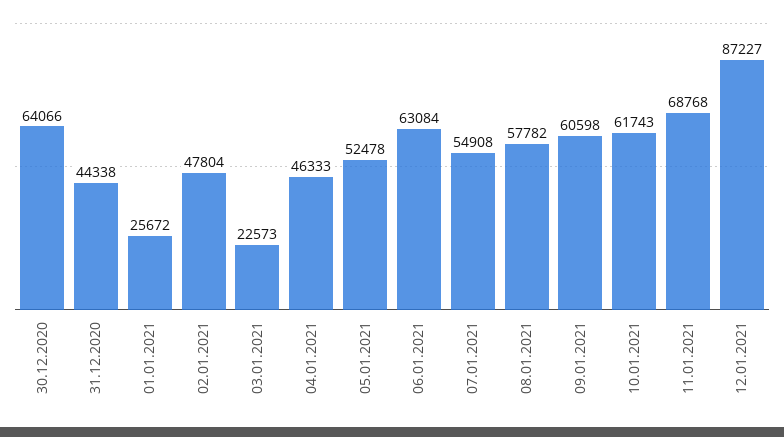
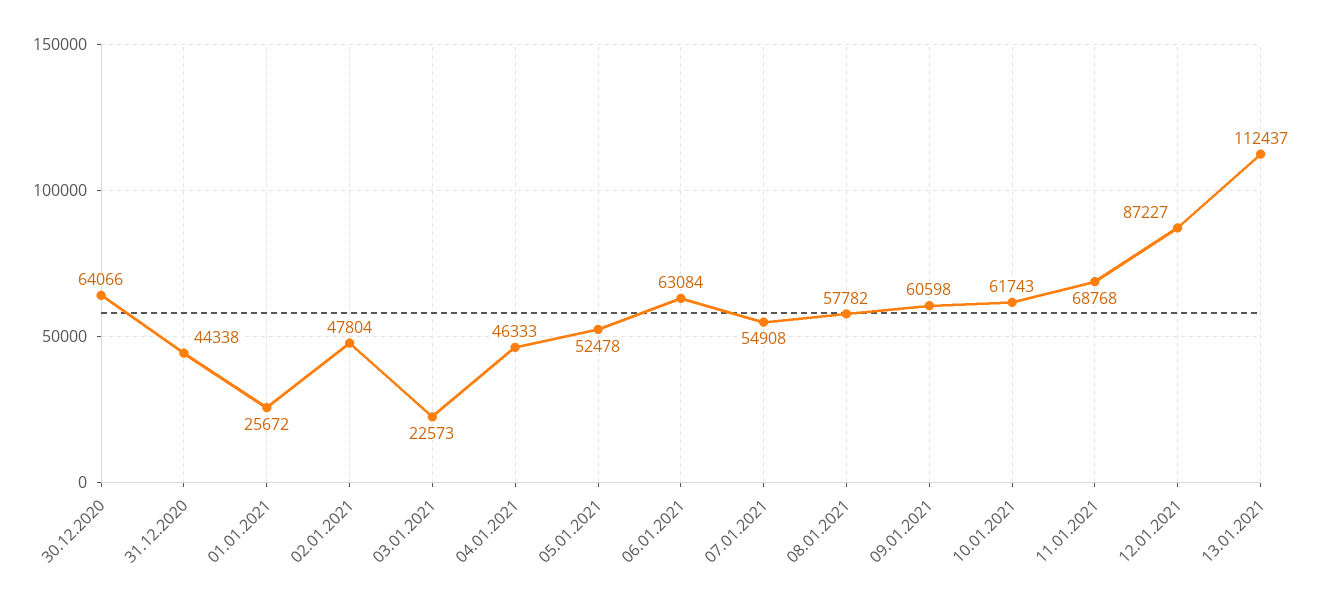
13.01.2021: none -> 112437

